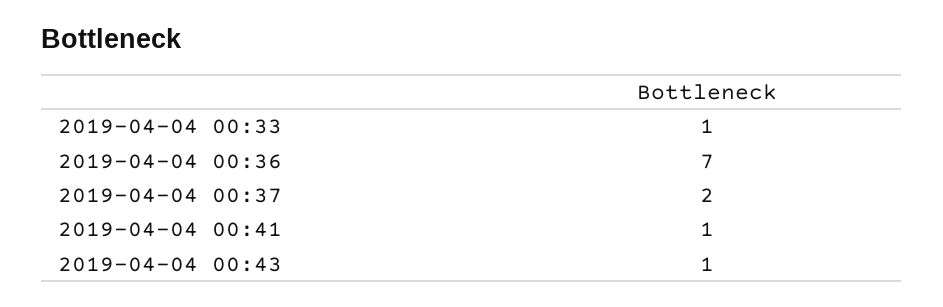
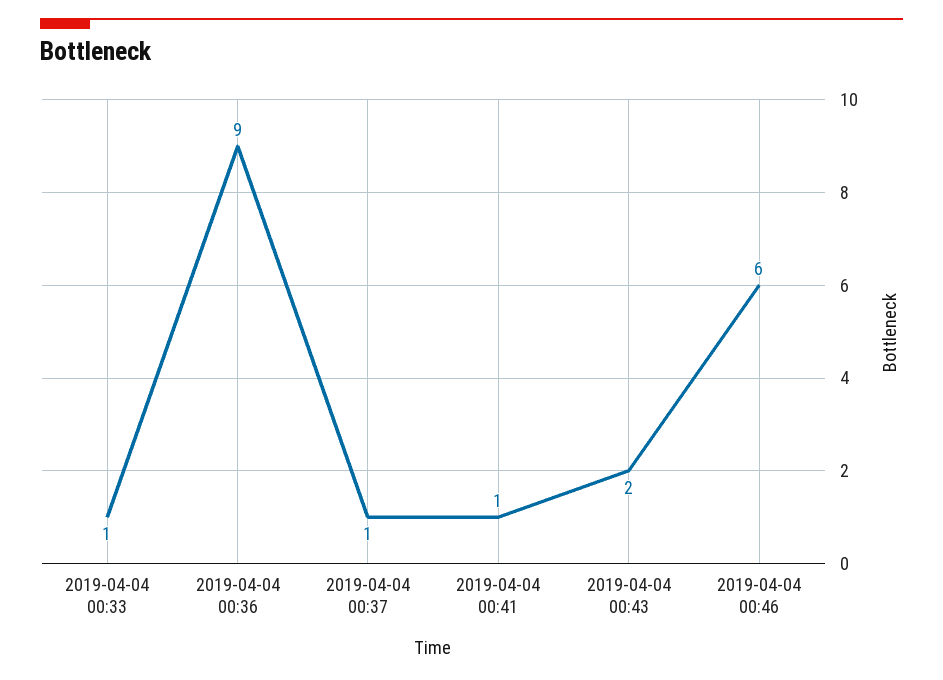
2019-04-04 00:36: 7 -> 9
2019-04-04 00:37: 2 -> 1
2019-04-04 00:43: 1 -> 2
2019-04-04 00:46: none -> 6

